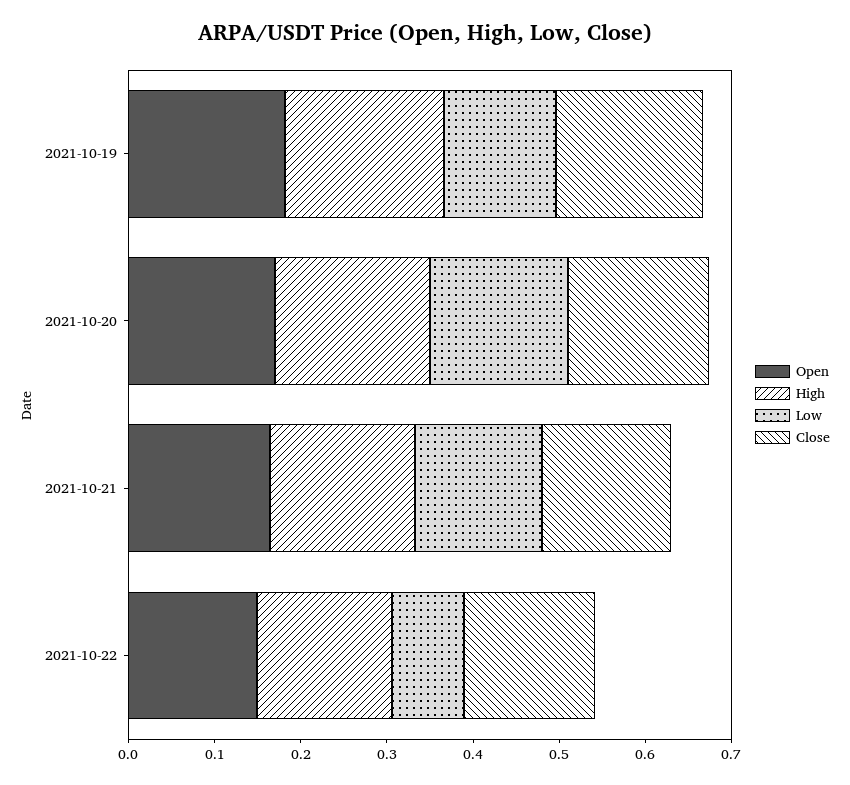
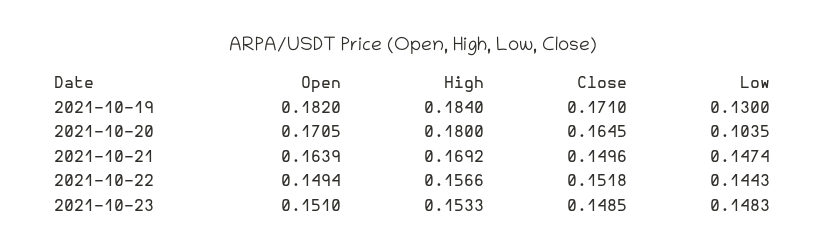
Low, 2021-10-20: 0.16 -> 0.1035
Low, 2021-10-22: 0.08 -> 0.1443
Open, 2021-10-23: none -> 0.151
High, 2021-10-23: none -> 0.1533
Close, 2021-10-23: none -> 0.1485
Low, 2021-10-23: none -> 0.1483

